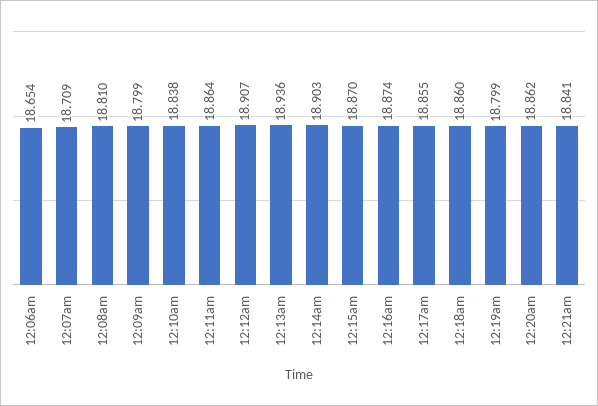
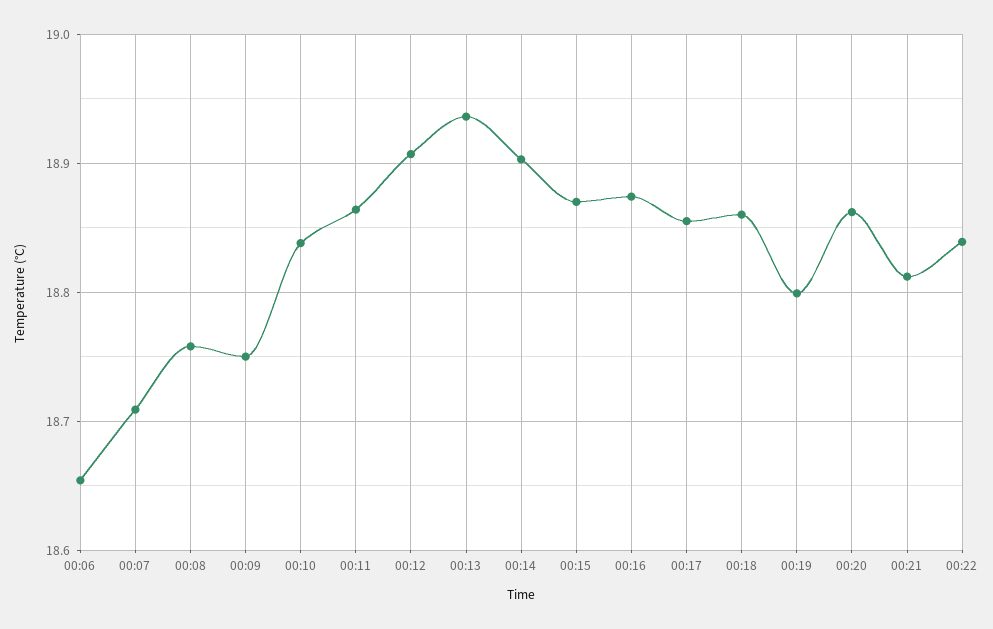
12:08am: 18.81 -> 18.76
12:09am: 18.799 -> 18.75
12:21am: 18.841 -> 18.81
00:22: none -> 18.84

